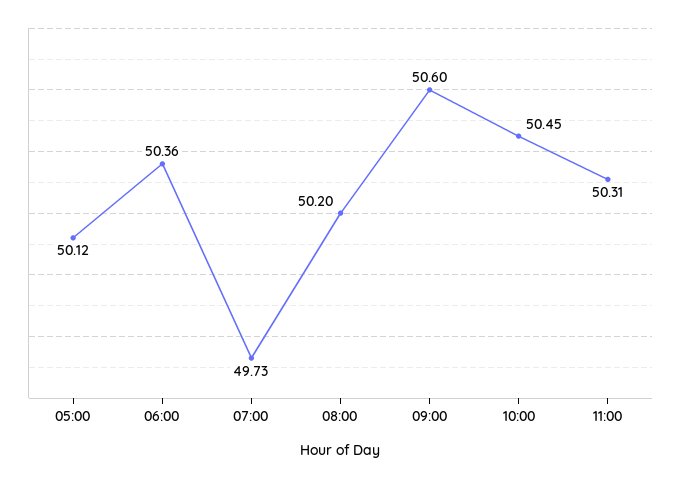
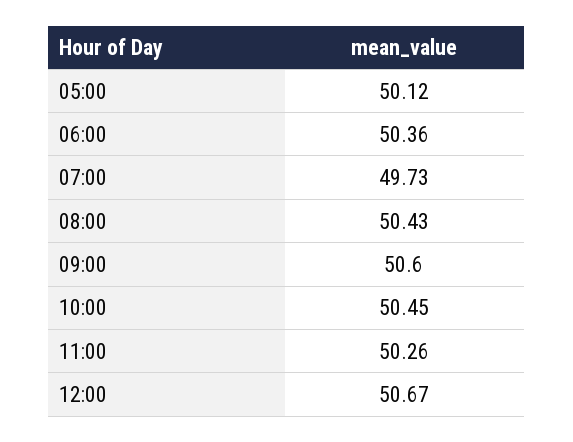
08:00: 50.2 -> 50.43
11:00: 50.31 -> 50.26
12:00: none -> 50.67

